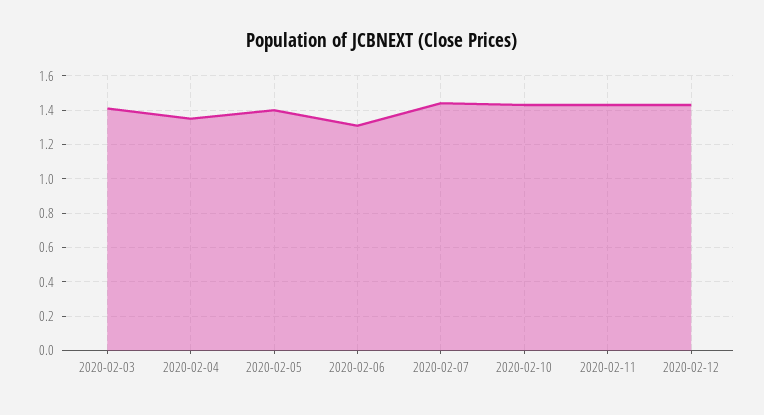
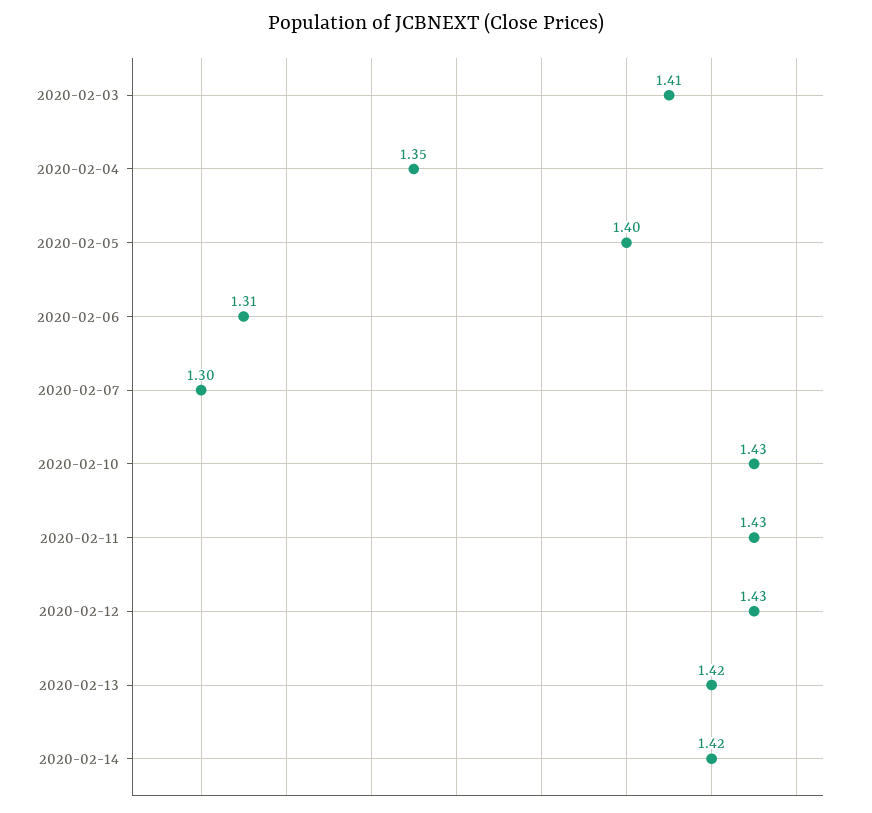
2020-02-07: 1.45 -> 1.3
2020-02-13: none -> 1.42
2020-02-14: none -> 1.42

